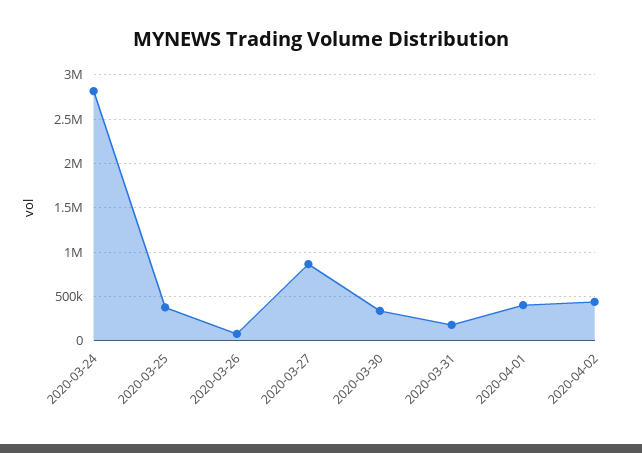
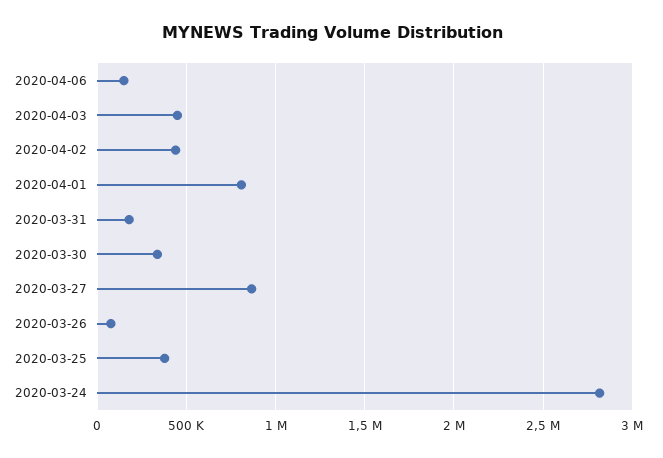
2020-04-01: 400000 -> 800000
2020-04-06: none -> 150000
2020-04-03: none -> 450000

